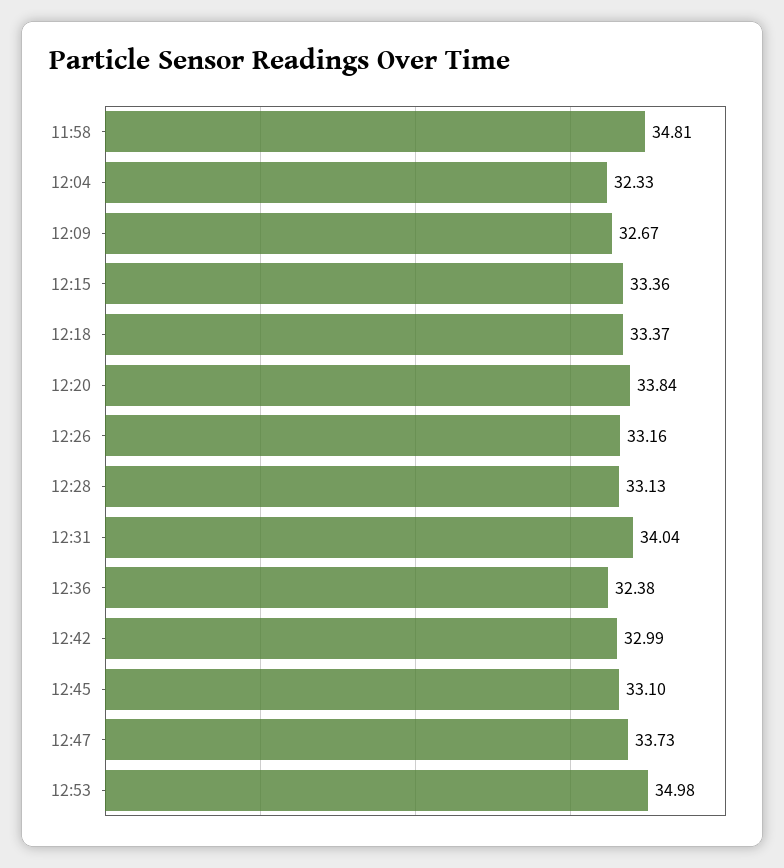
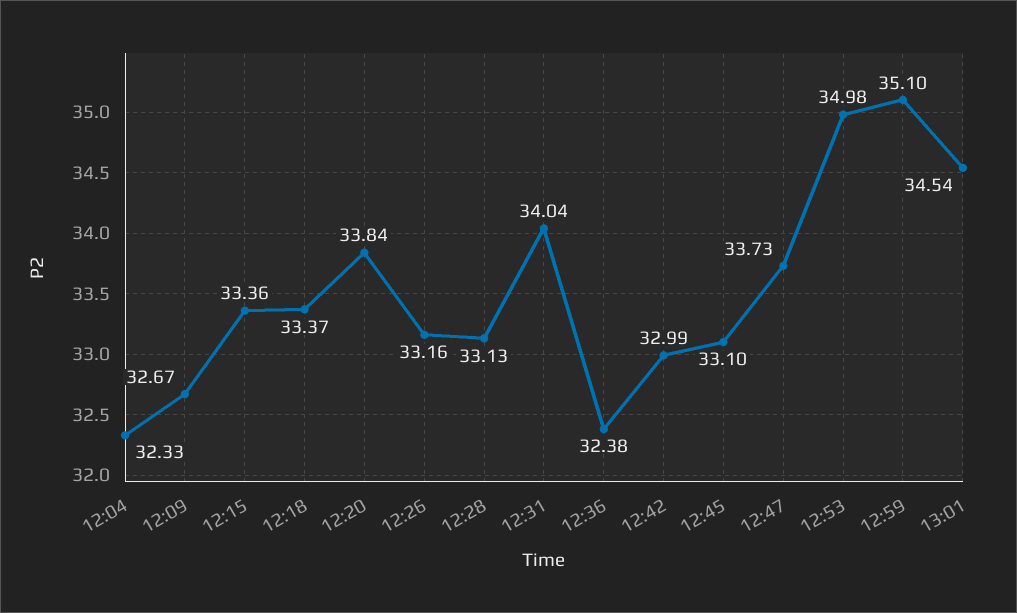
11:58: 34.81 -> none
12:59: none -> 35.1
13:01: none -> 34.54

